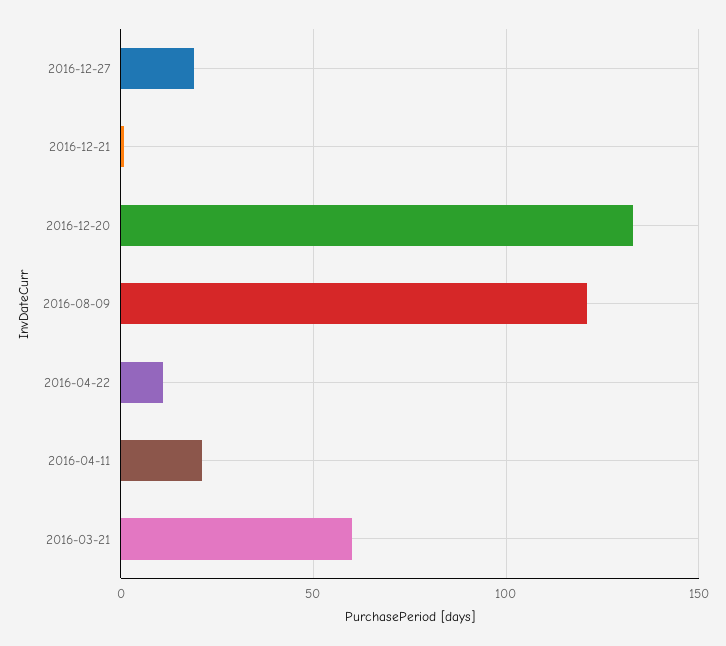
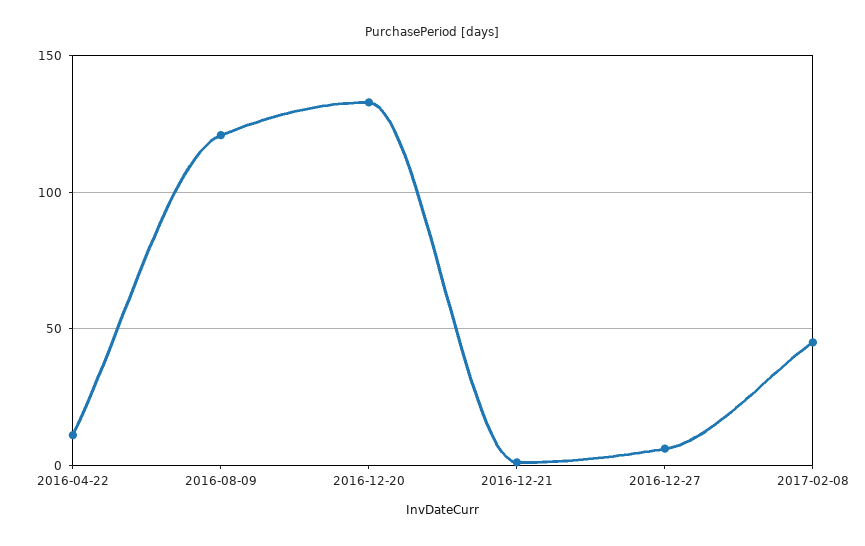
2016-12-27: 20 -> 5
2016-04-11: 20 -> none
2016-03-21: 60 -> none
2017-02-08: none -> 45

